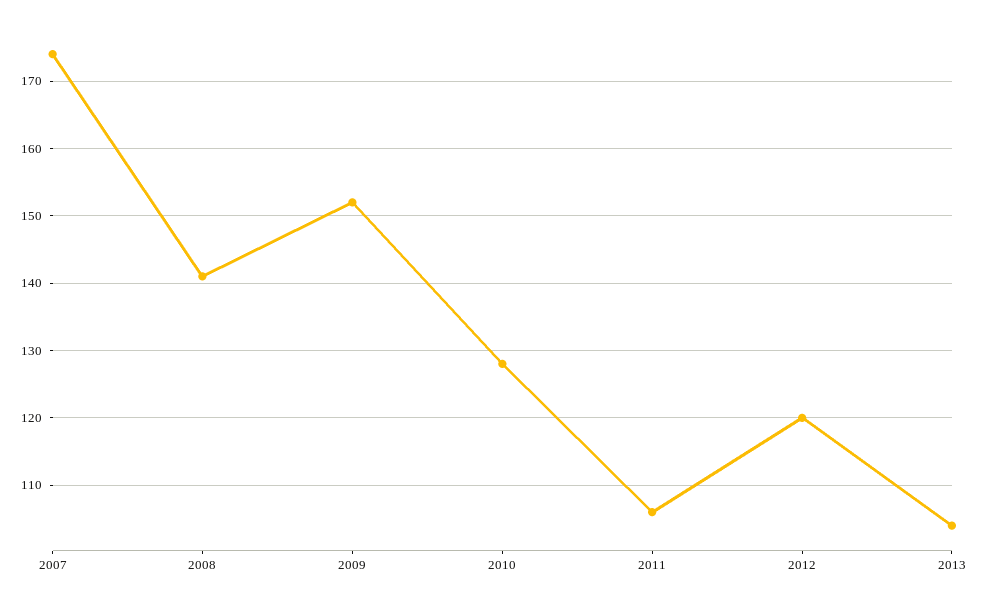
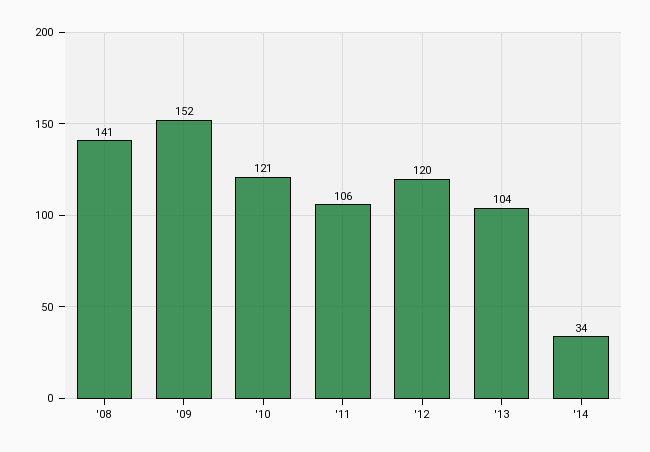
2007: 174 -> none
2010: 128 -> 121
'14: none -> 34

